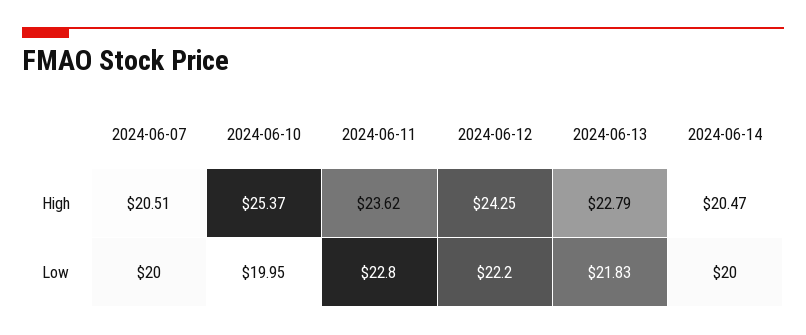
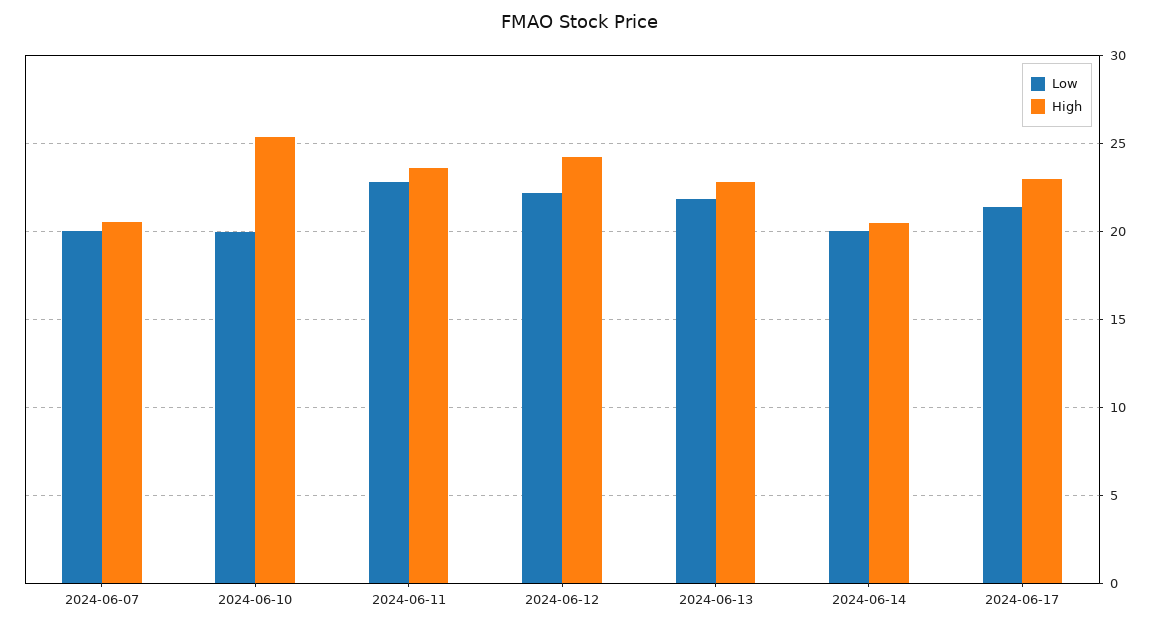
Low, 2024-06-17: none -> 21.5
High, 2024-06-17: none -> 23

